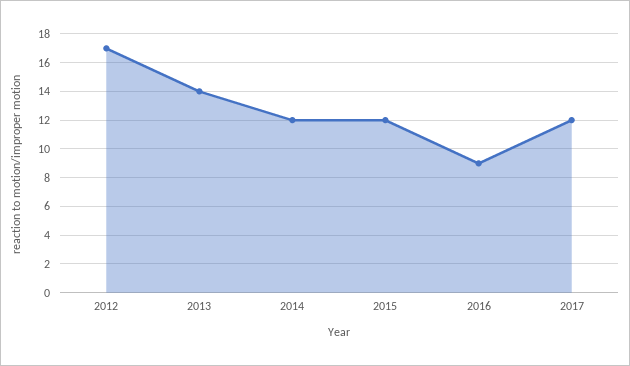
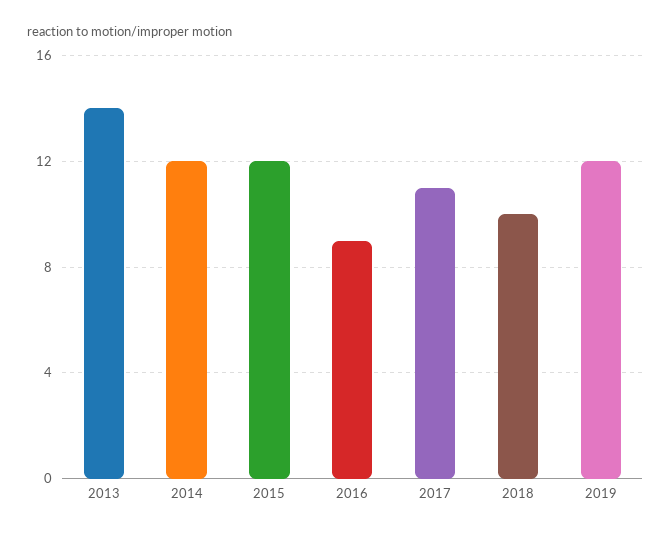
2012: 17 -> none
2017: 12 -> 11
2018: none -> 10
2019: none -> 12

